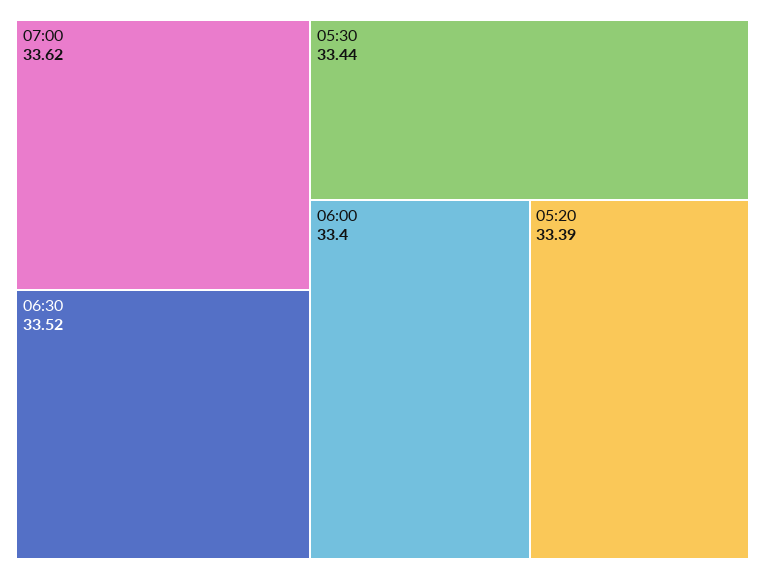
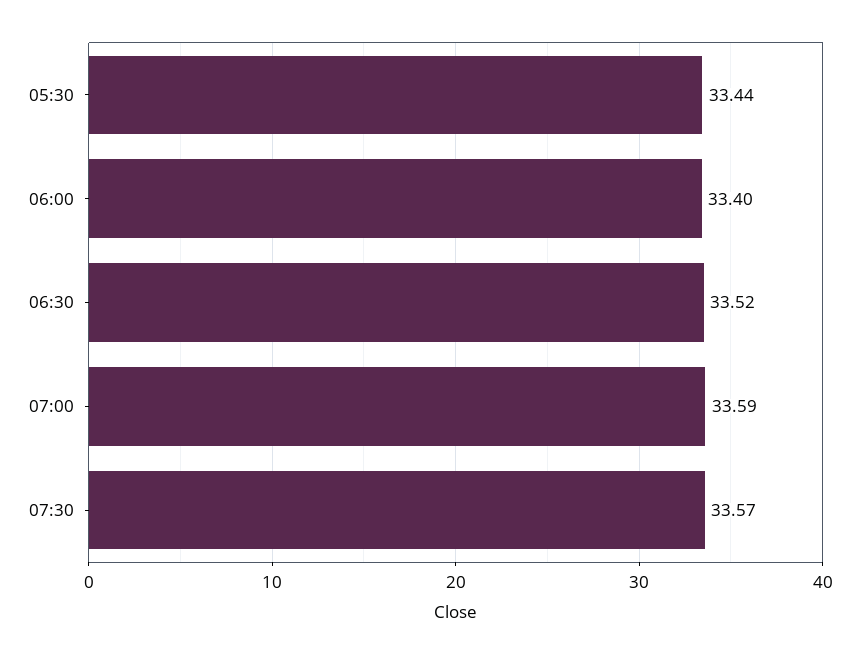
07:00: 33.62 -> 33.59
05:20: 33.39 -> none
07:30: none -> 33.57

